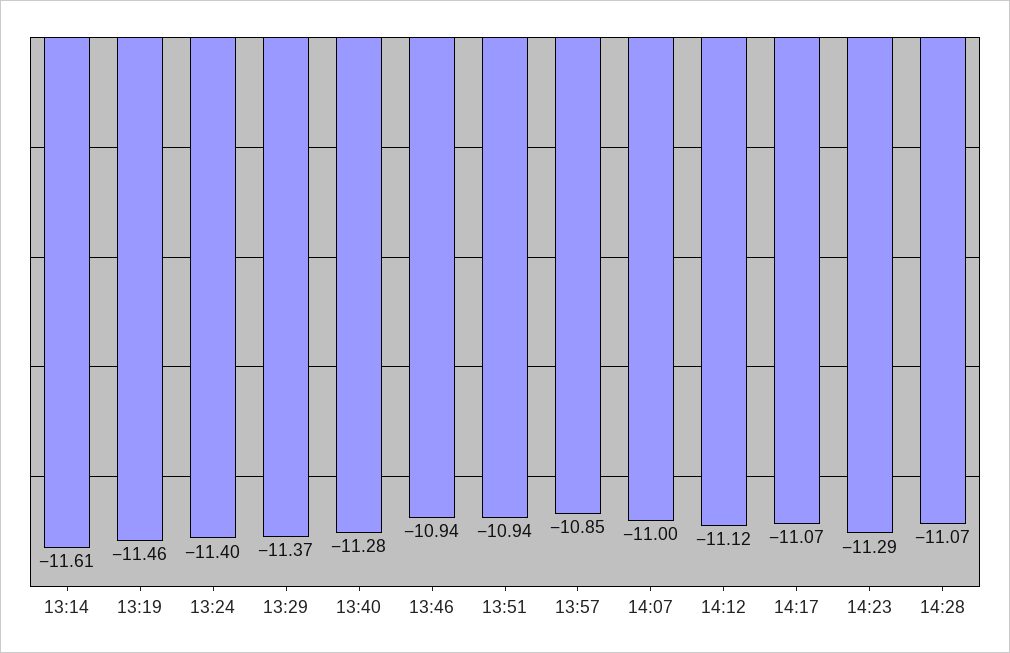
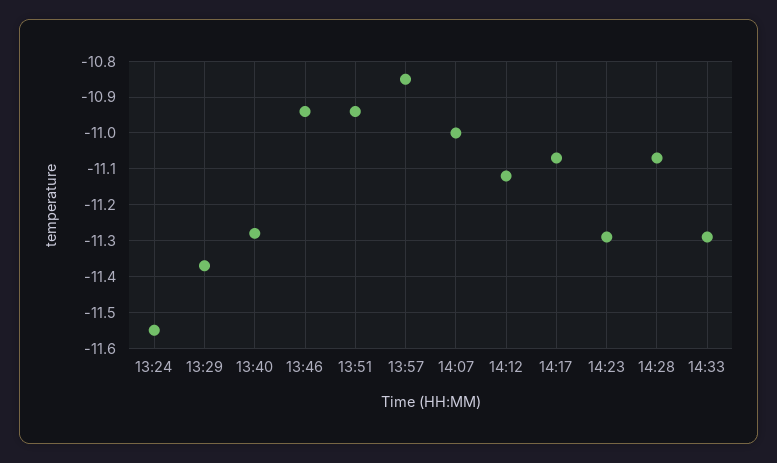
13:14: -11.61 -> none
13:19: -11.46 -> none
13:24: -11.4 -> -11.55
14:33: none -> -11.3

